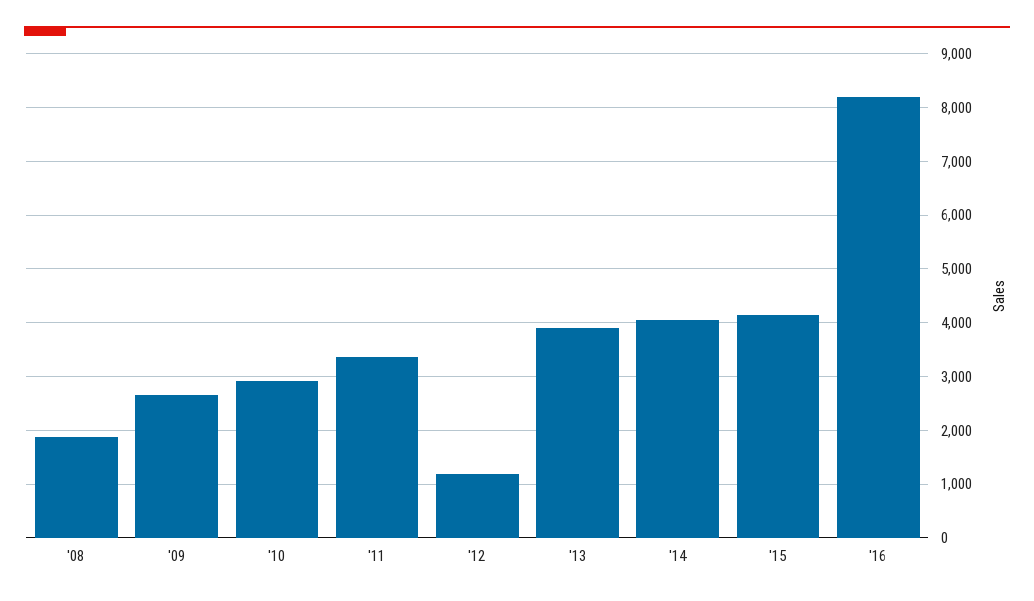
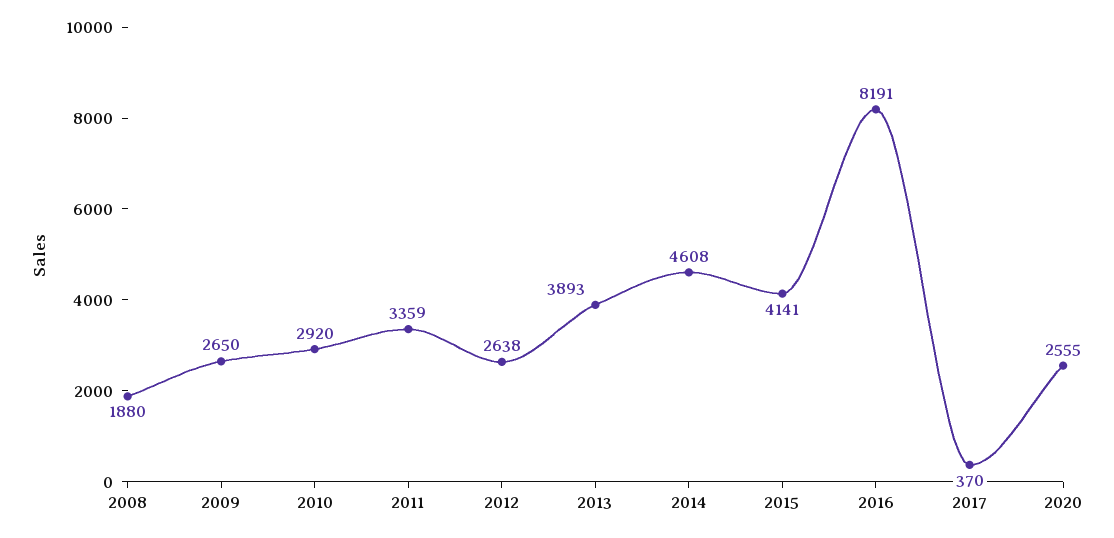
'12: 1200 -> 2638
'14: 4000 -> 4608
2017: none -> 370
2020: none -> 2555

